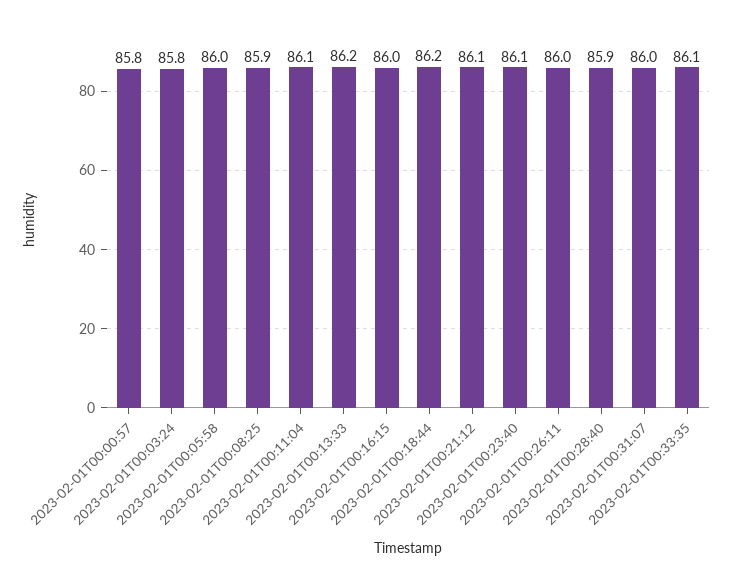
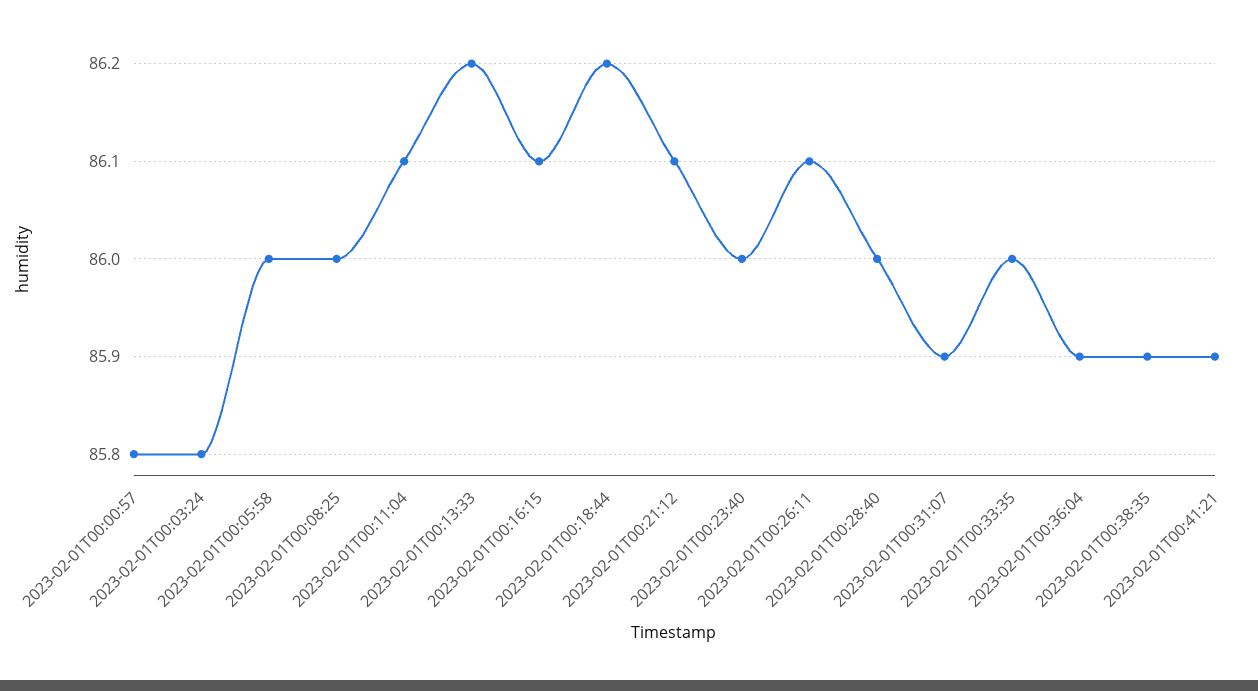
2023-02-01T00:08:25: 85.9 -> 86
2023-02-01T00:16:15: 86 -> 86.1
2023-02-01T00:23:40: 86.1 -> 86
2023-02-01T00:26:11: 86 -> 86.1
2023-02-01T00:28:40: 85.9 -> 86
2023-02-01T00:31:07: 86 -> 85.9
2023-02-01T00:33:35: 86.1 -> 86
2023-02-01T00:36:04: none -> 85.9
2023-02-01T00:38:35: none -> 85.9
2023-02-01T00:41:21: none -> 85.9

